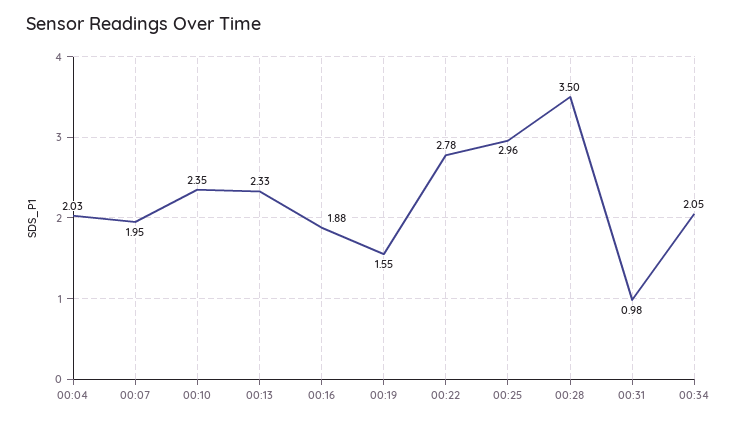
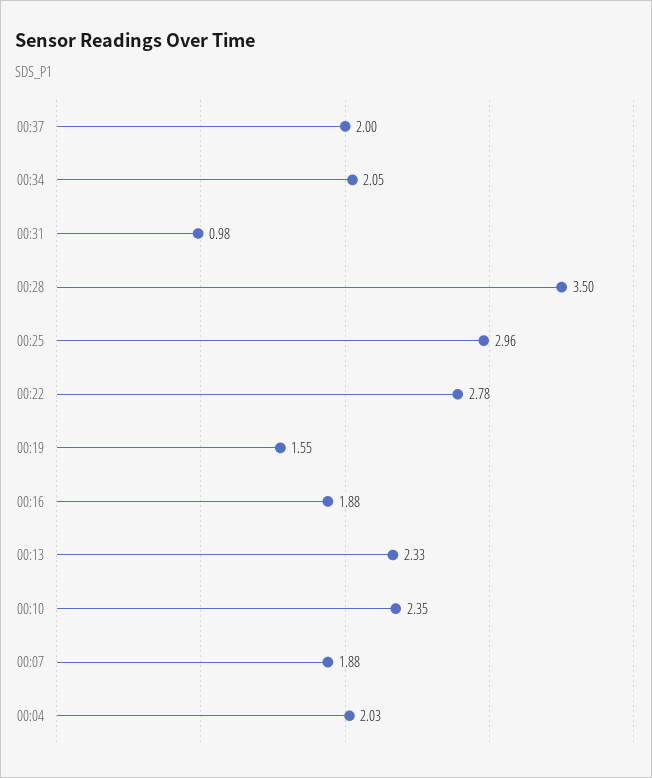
00:07: 1.95 -> 1.88
00:37: none -> 2

